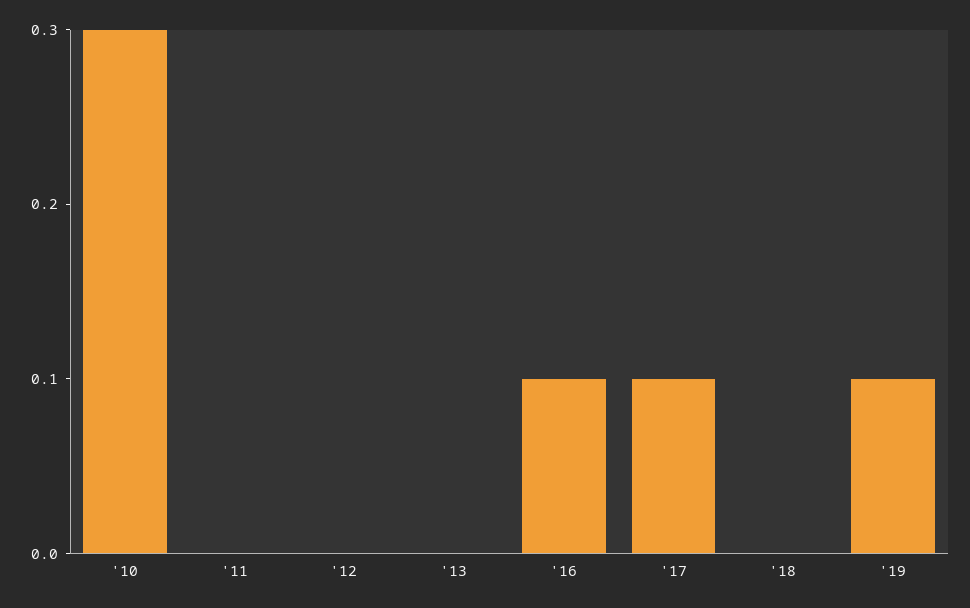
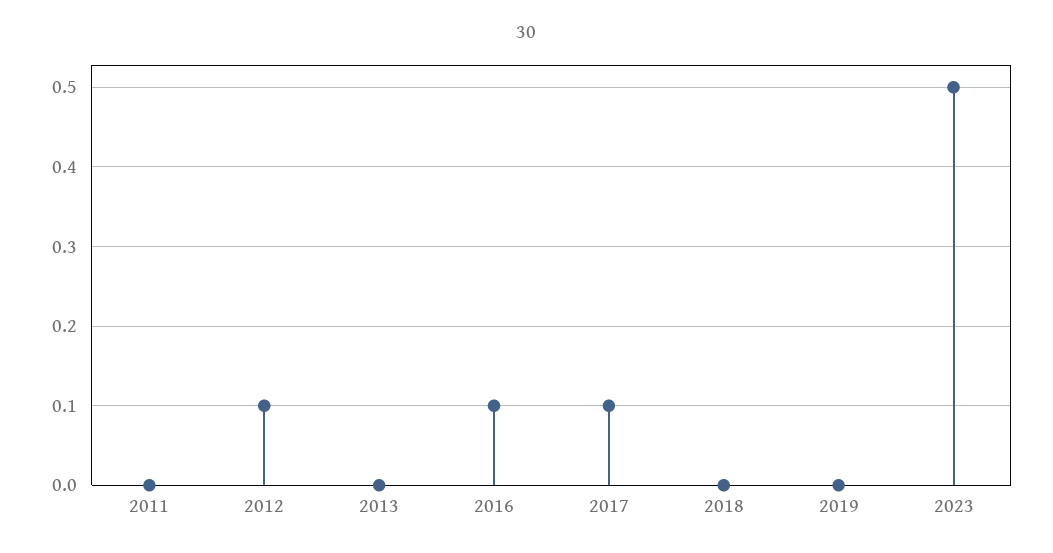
'10: 0.3 -> none
'12: 0 -> 0.1
'19: 0.1 -> 0
2023: none -> 0.5

